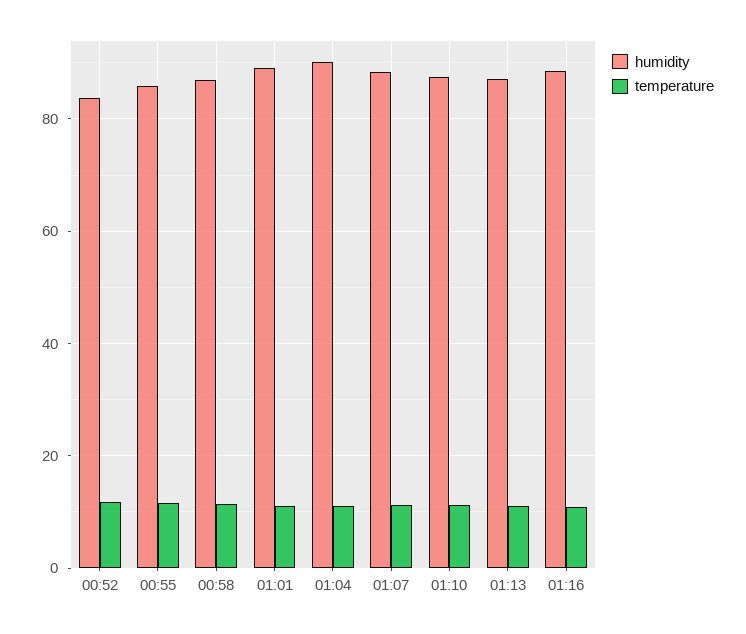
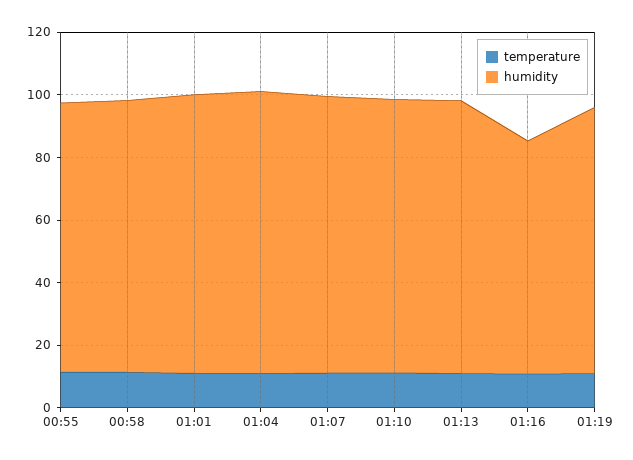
humidity, 00:52: 84 -> none
temperature, 00:52: 12 -> none
humidity, 01:16: 88 -> 75
temperature, 01:19: none -> 10
humidity, 01:19: none -> 85

